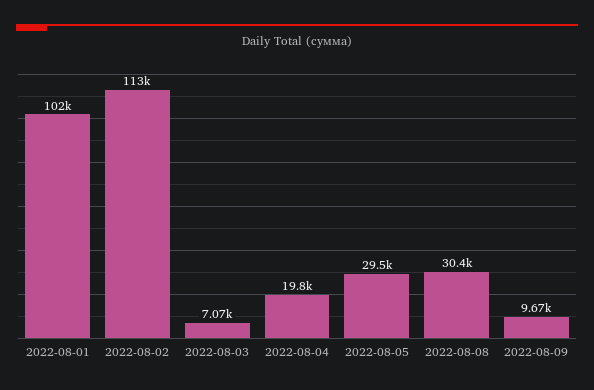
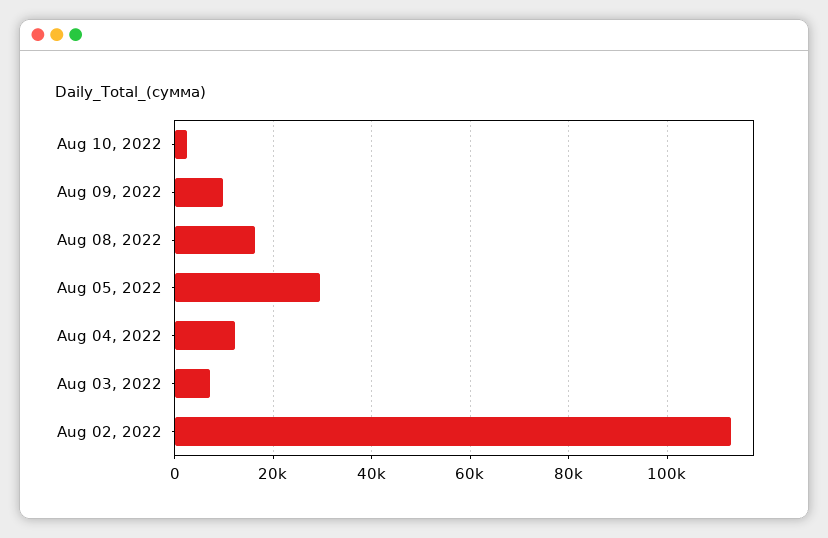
2022-08-01: 102000 -> none
2022-08-04: 19800 -> 12000
2022-08-08: 30400 -> 16000
Aug 10, 2022: none -> 2000

